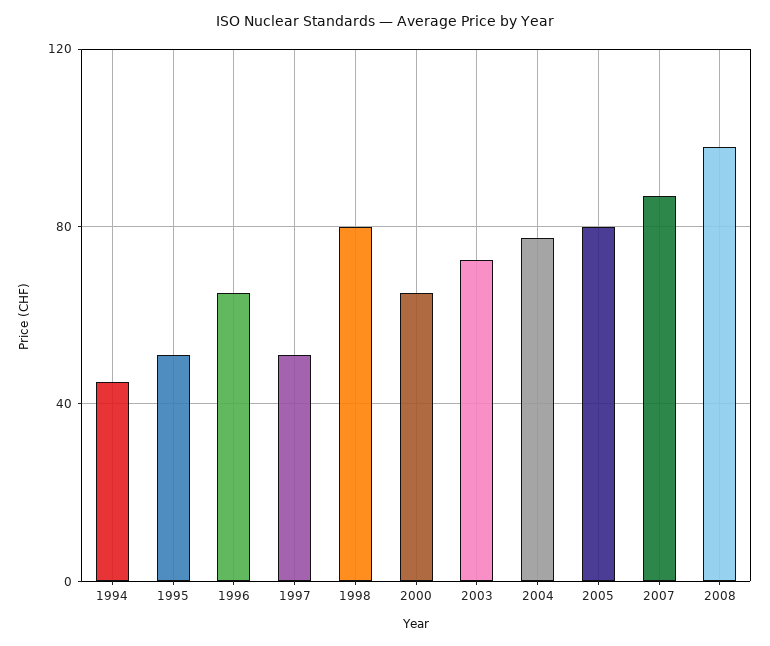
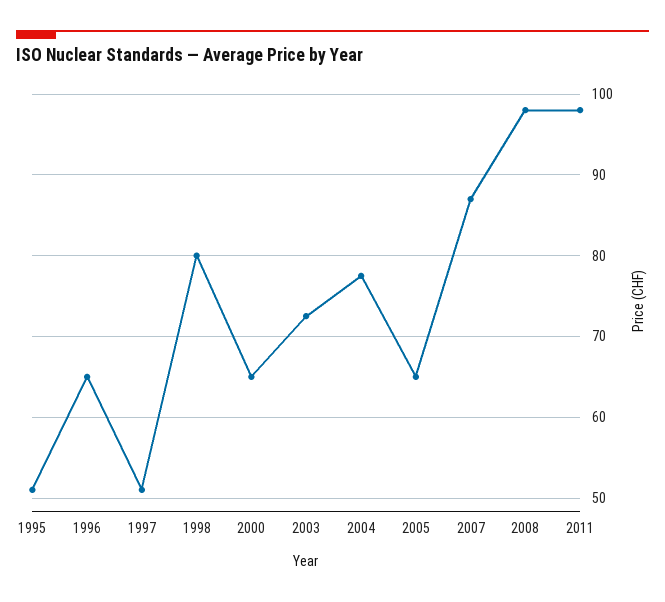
1994: 45 -> none
2005: 80 -> 65
2011: none -> 98

